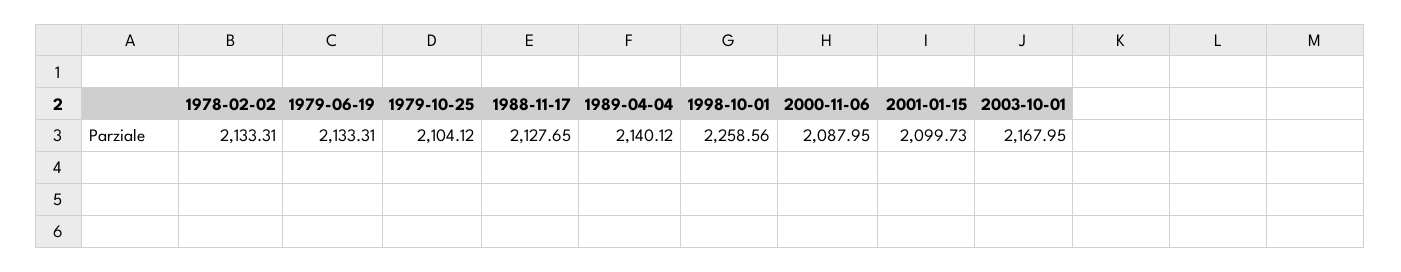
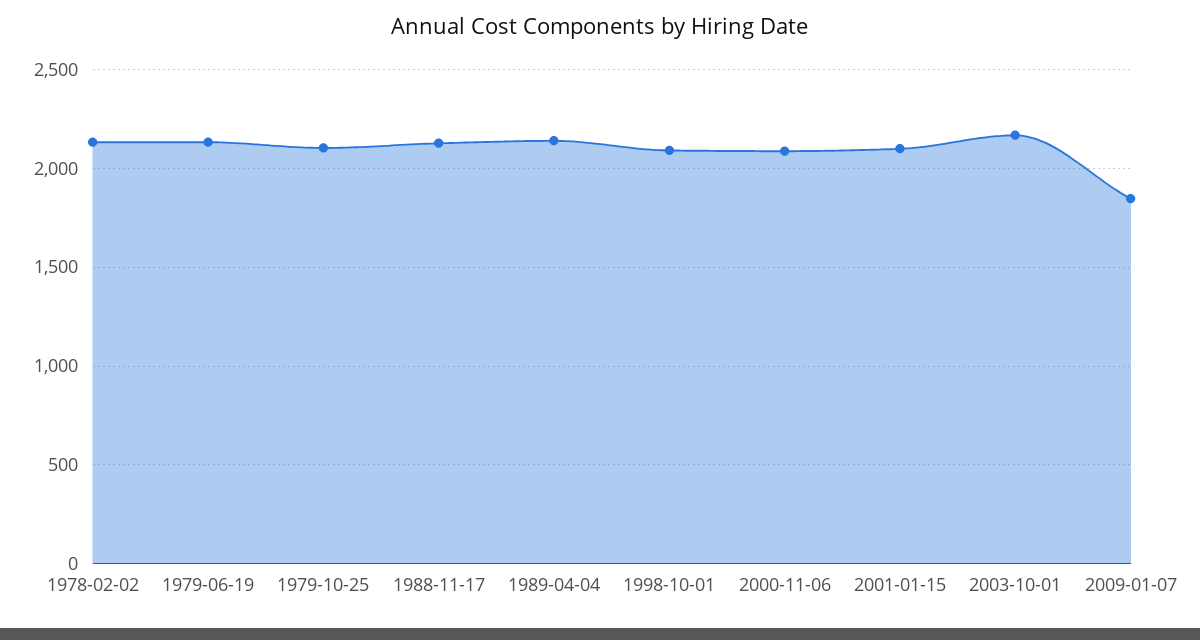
1998-10-01: 2258.56 -> 2100
2009-01-07: none -> 1850

